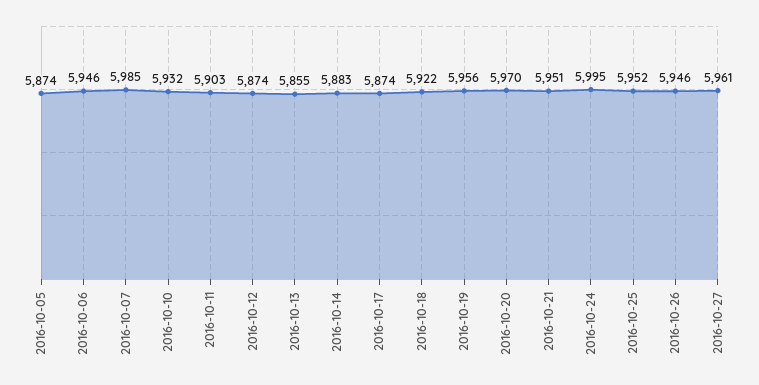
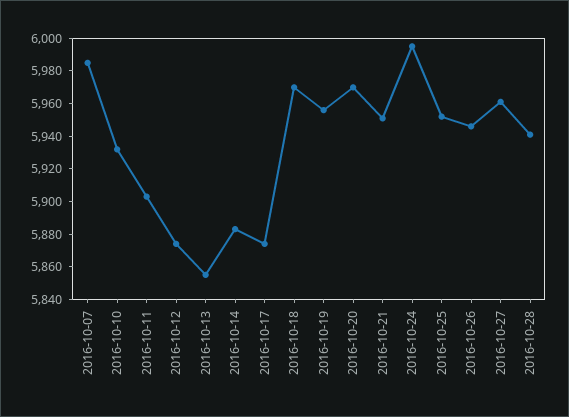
2016-10-05: 5874 -> none
2016-10-06: 5946 -> none
2016-10-18: 5922 -> 5970
2016-10-28: none -> 5940

